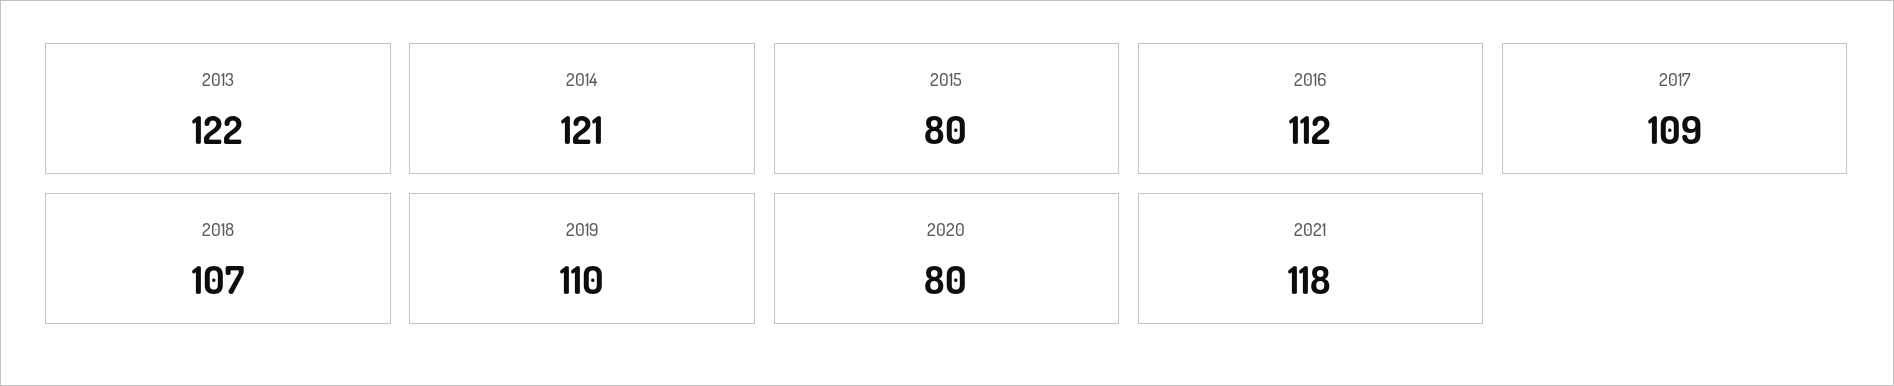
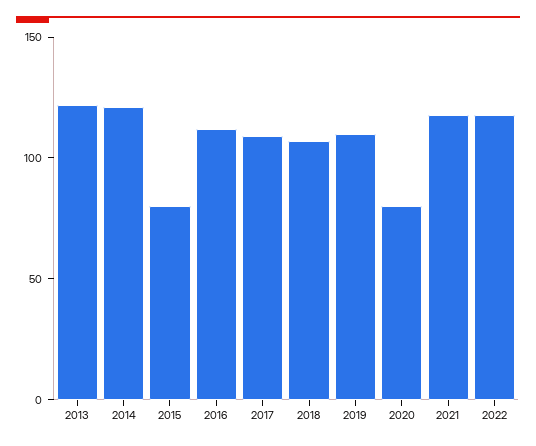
2022: none -> 120

